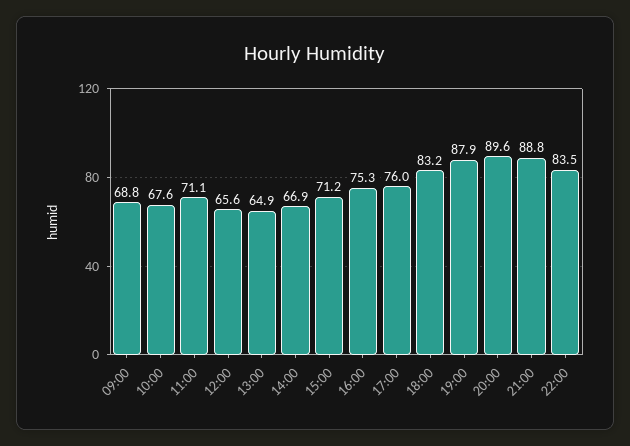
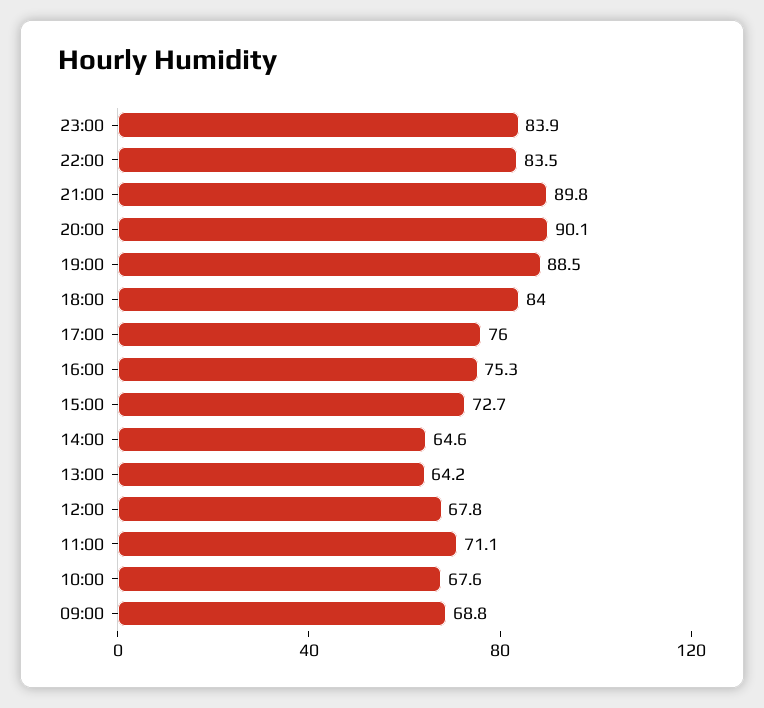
12:00: 65.6 -> 67.8
13:00: 64.9 -> 64.2
14:00: 66.9 -> 64.6
15:00: 71.2 -> 72.7
18:00: 83.2 -> 84
19:00: 87.9 -> 88.5
20:00: 89.6 -> 90.1
21:00: 88.8 -> 89.8
23:00: none -> 83.9

